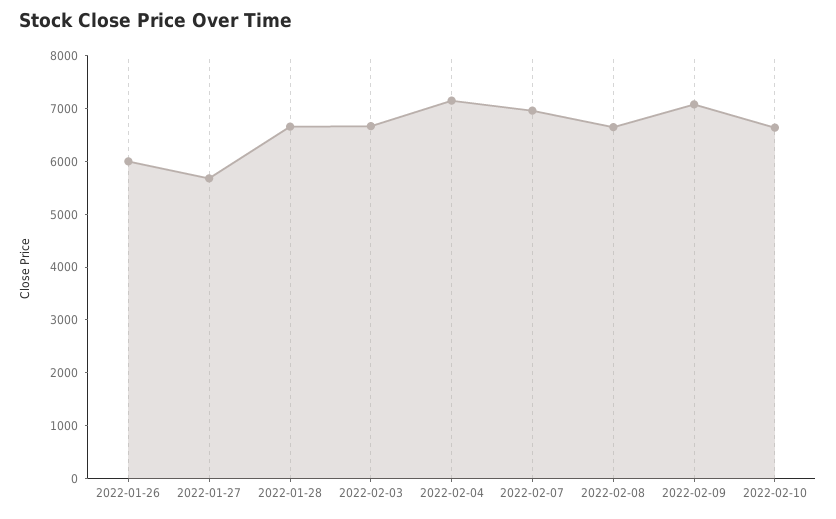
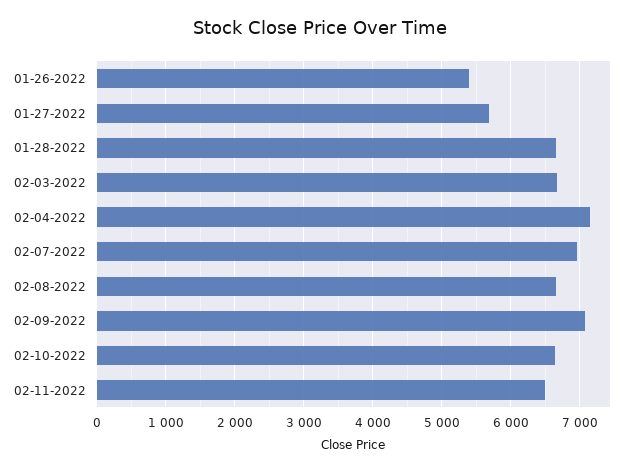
2022-01-26: 6000 -> 5400
02-11-2022: none -> 6500

